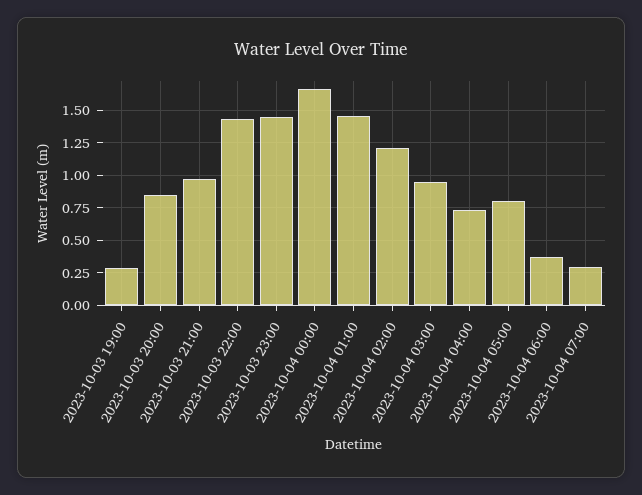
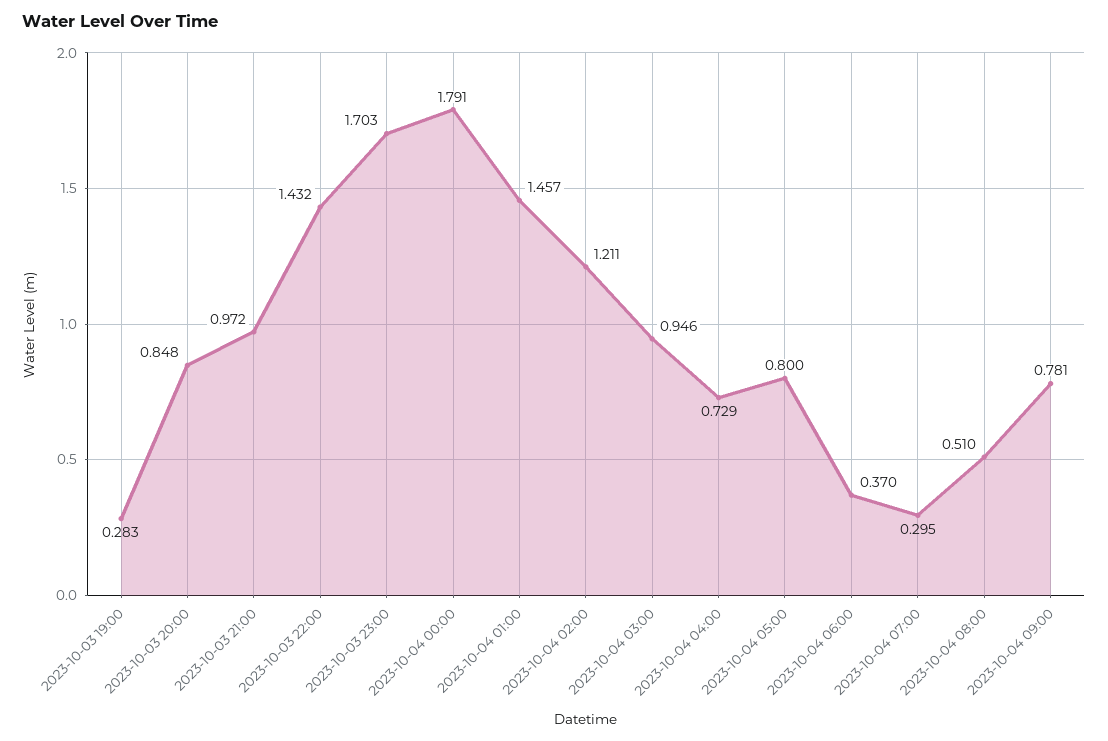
2023-10-03 23:00: 1.45 -> 1.703
2023-10-04 00:00: 1.65 -> 1.791
2023-10-04 08:00: none -> 0.51
2023-10-04 09:00: none -> 0.781

